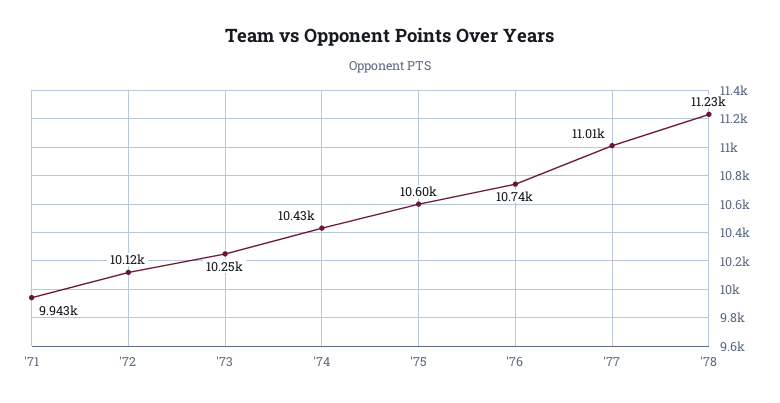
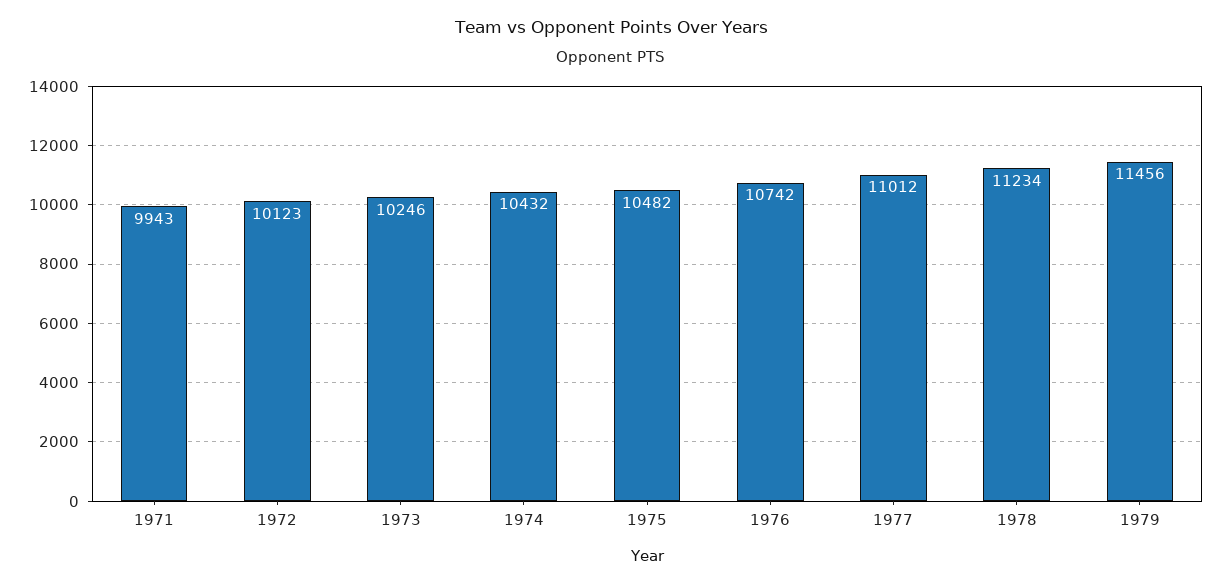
'75: 10600 -> 10482
1979: none -> 11456

